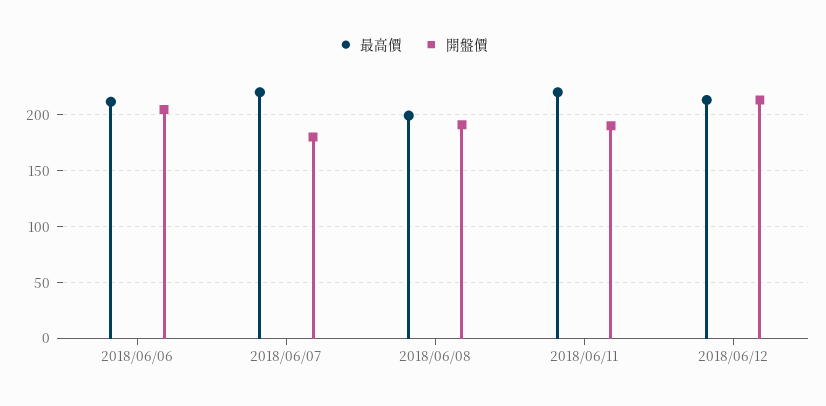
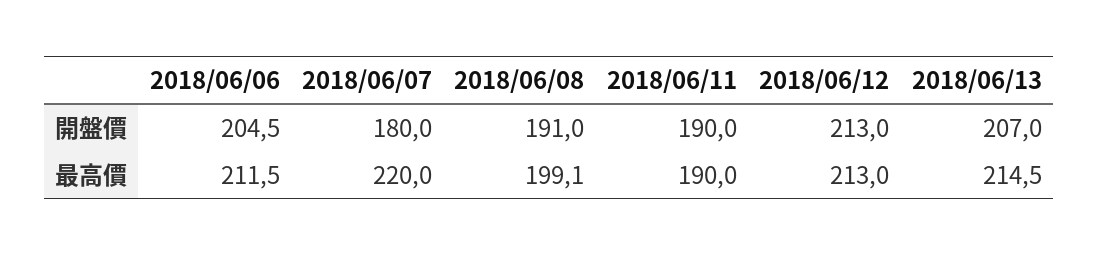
最高價, 2018/06/11: 220 -> 190
開盤價, 2018/06/13: none -> 207
最高價, 2018/06/13: none -> 214.5

